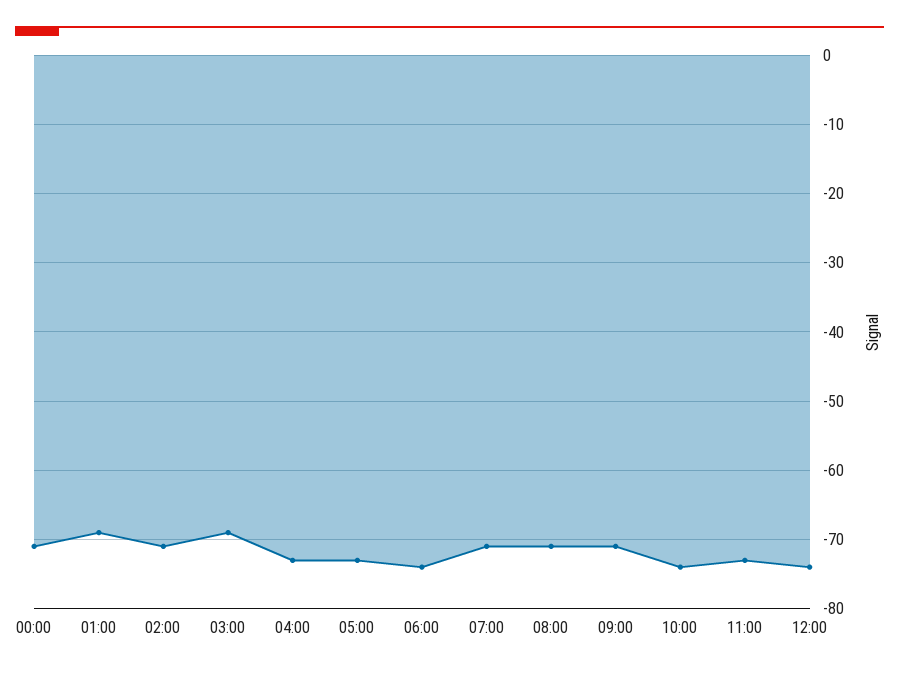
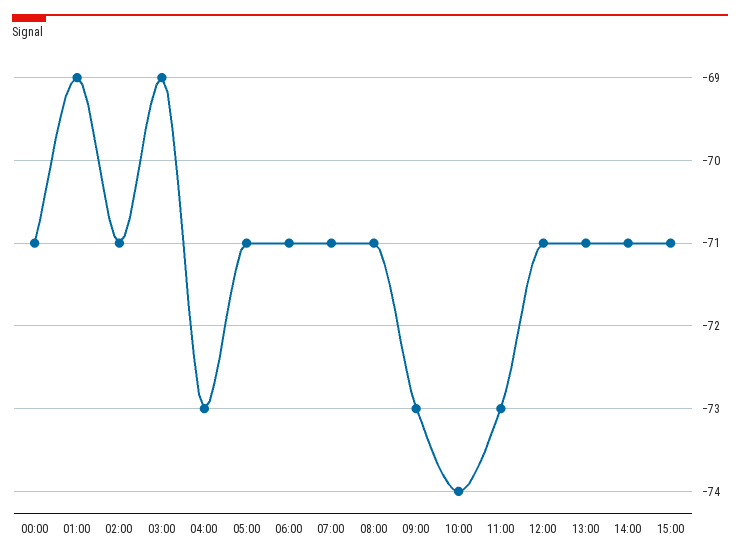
05:00: -73 -> -71
06:00: -74 -> -71
09:00: -71 -> -73
12:00: -74 -> -71
13:00: none -> -71
14:00: none -> -71
15:00: none -> -71

